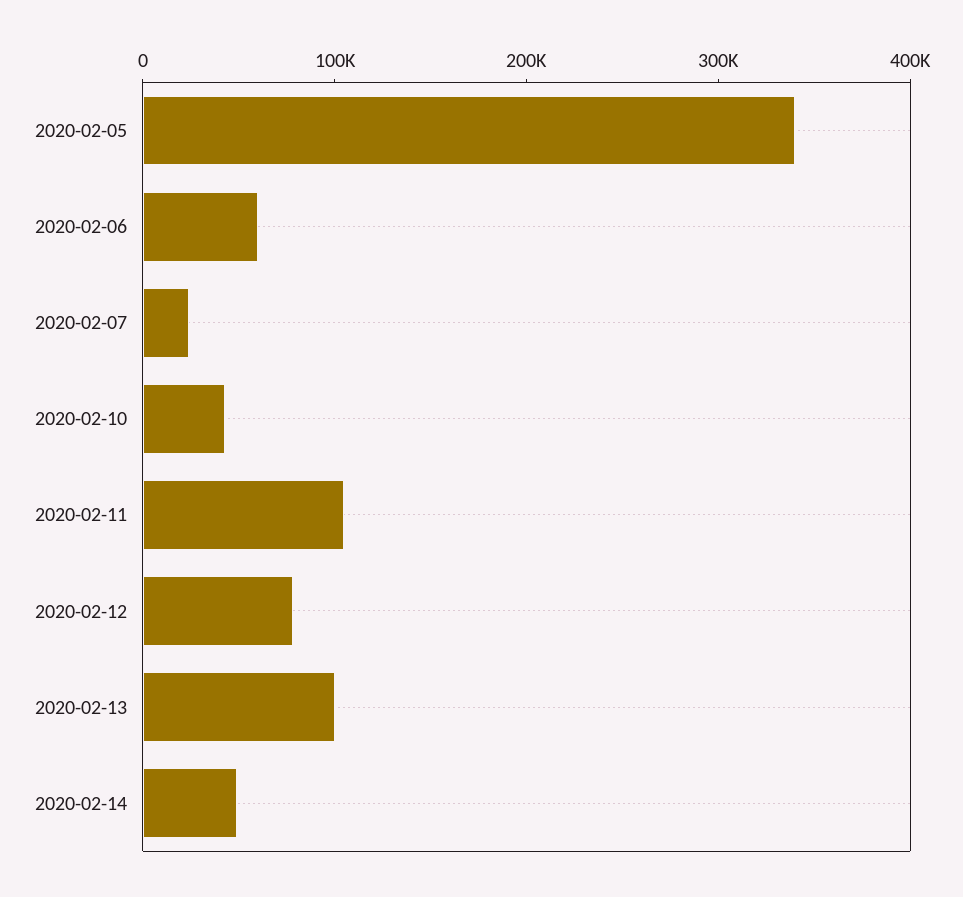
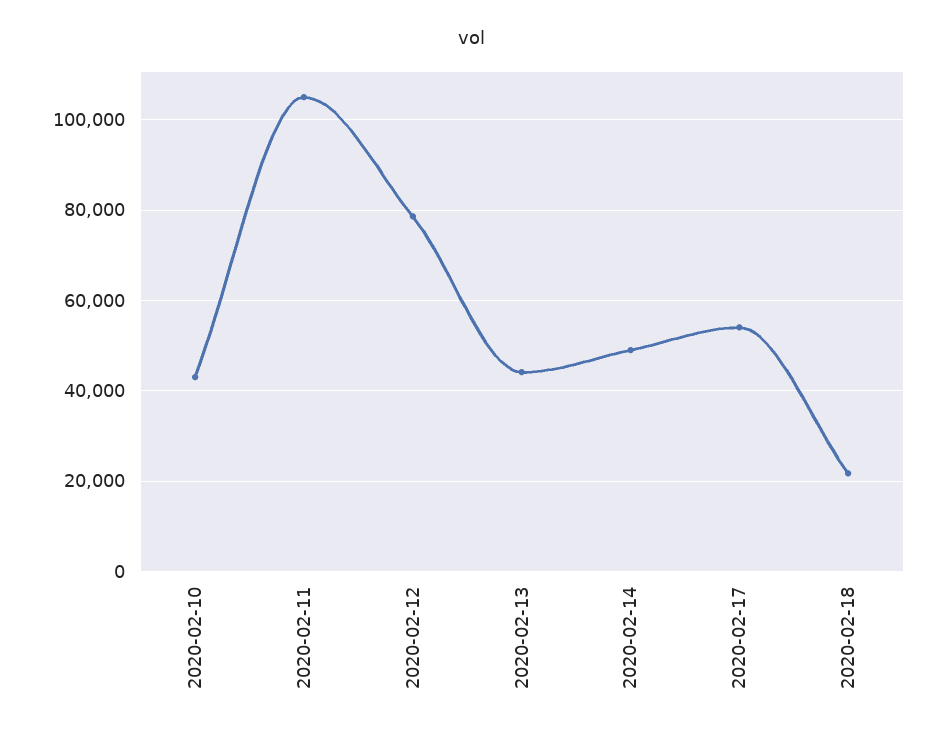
2020-02-05: 340000 -> none
2020-02-06: 60000 -> none
2020-02-07: 20000 -> none
2020-02-13: 100000 -> 44000
2020-02-17: none -> 54000
2020-02-18: none -> 22000

